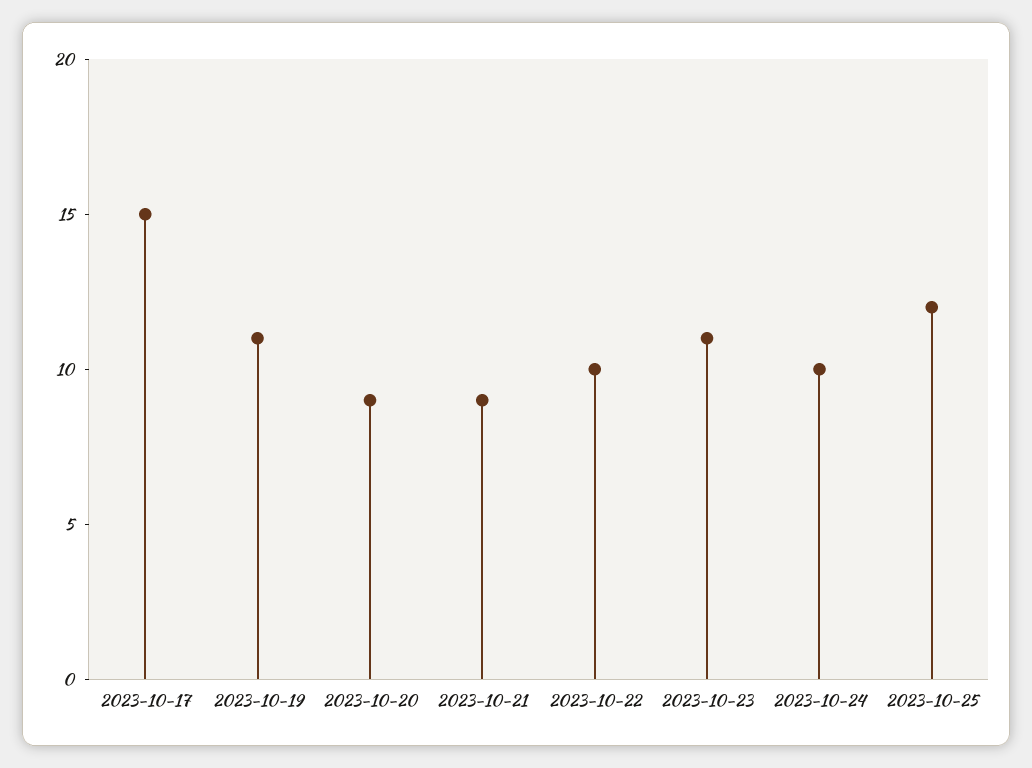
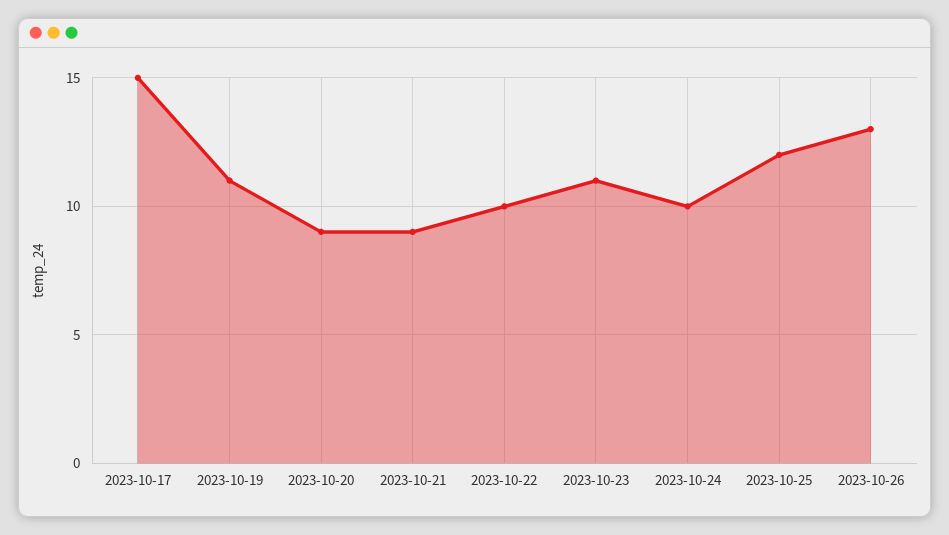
2023-10-26: none -> 13

